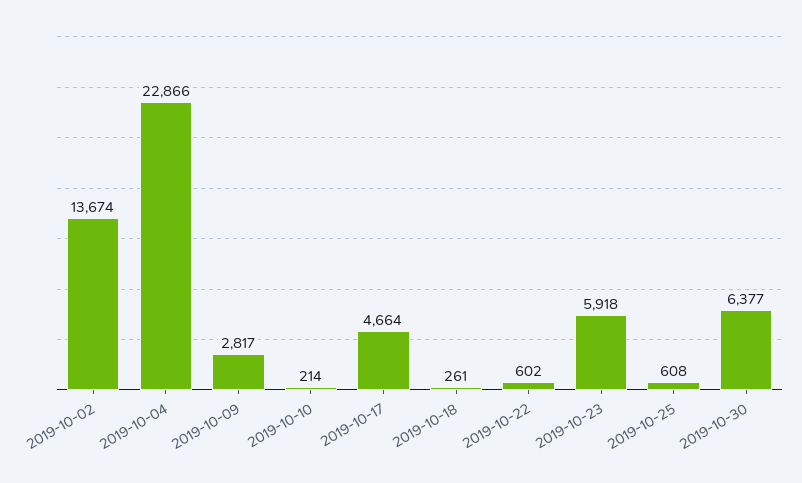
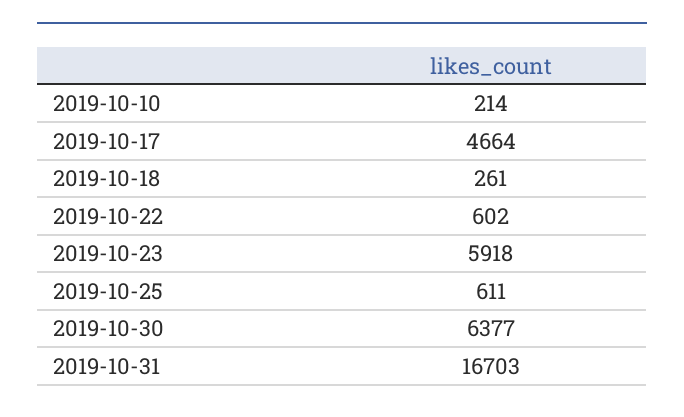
2019-10-02: 13674 -> none
2019-10-04: 22866 -> none
2019-10-09: 2817 -> none
2019-10-25: 608 -> 611
2019-10-31: none -> 16703

